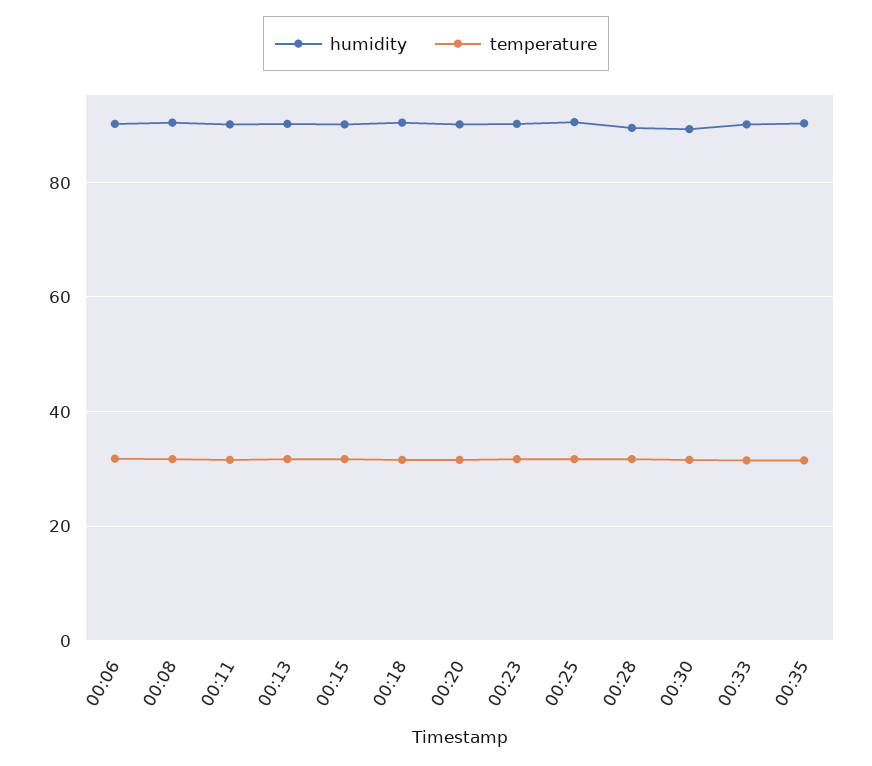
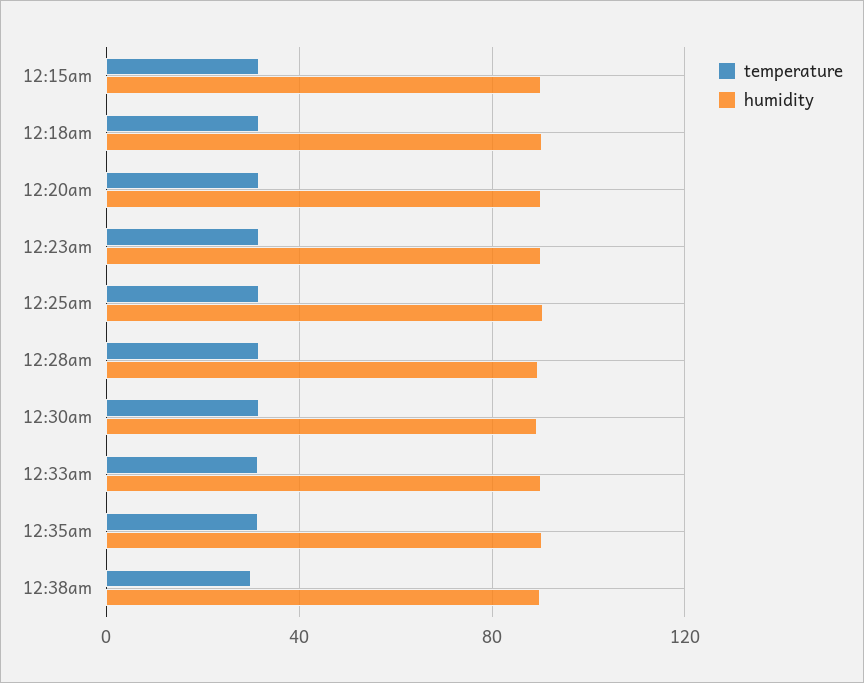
humidity, 00:06: 90 -> none
temperature, 00:06: 32 -> none
humidity, 00:08: 90 -> none
temperature, 00:08: 32 -> none
humidity, 00:11: 90 -> none
temperature, 00:11: 32 -> none
humidity, 00:13: 90 -> none
temperature, 00:13: 32 -> none
temperature, 12:38am: none -> 30
humidity, 12:38am: none -> 90

